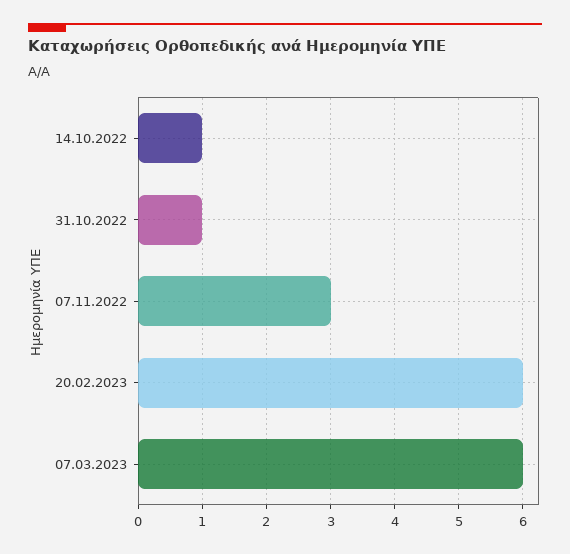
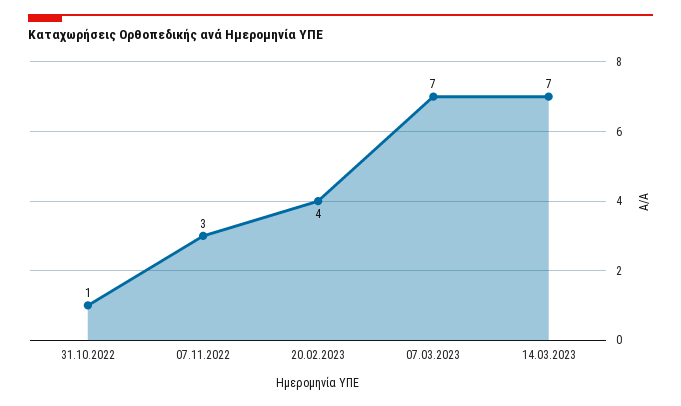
14.10.2022: 1 -> none
20.02.2023: 6 -> 4
07.03.2023: 6 -> 7
14.03.2023: none -> 7

